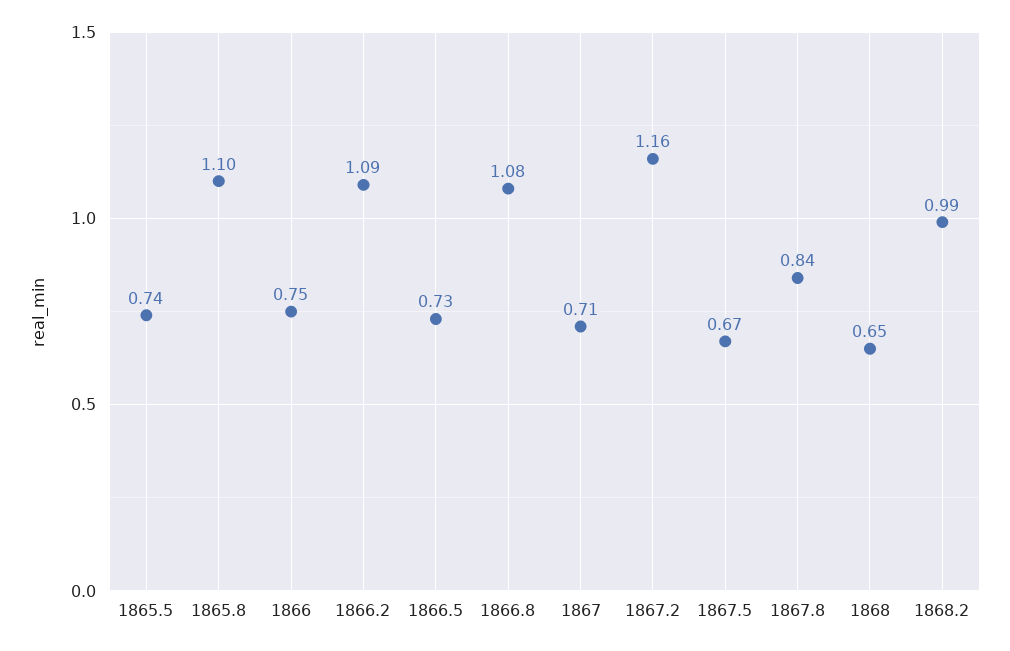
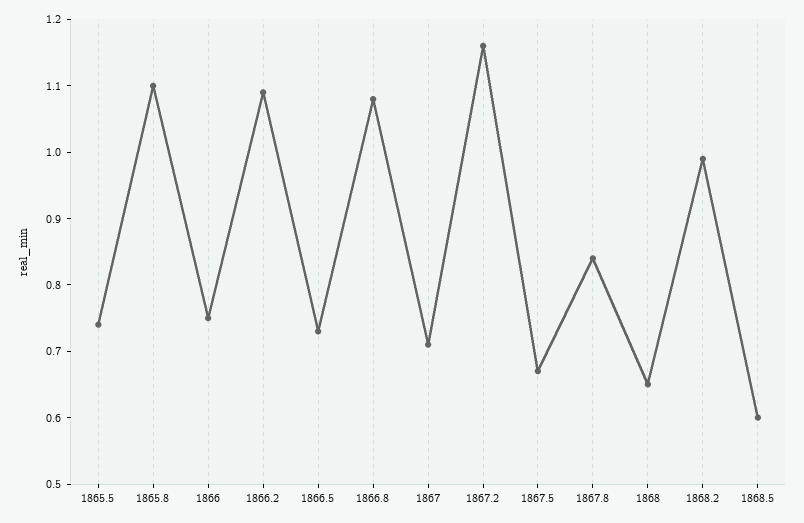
1868.5: none -> 0.6

